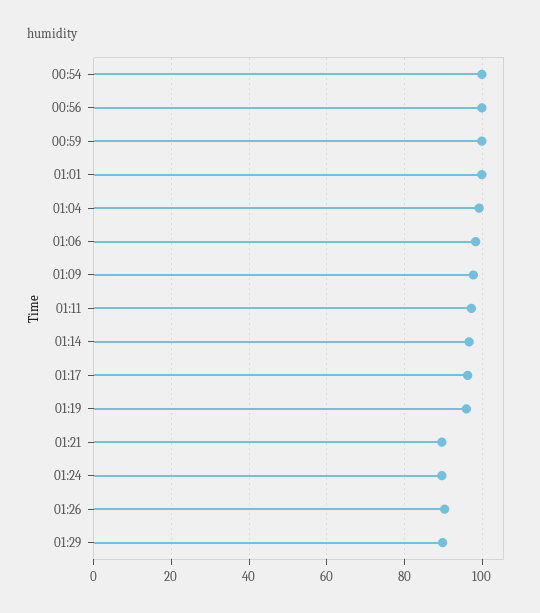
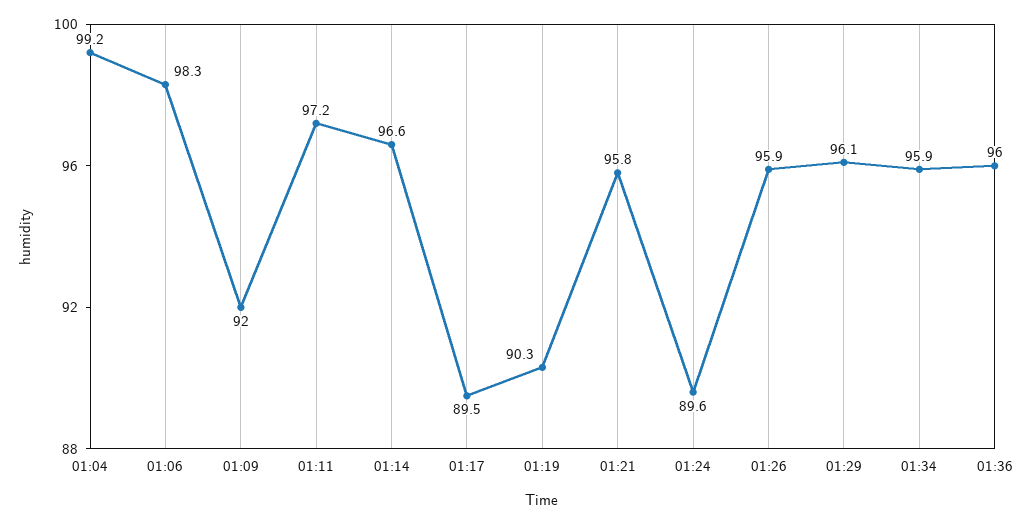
00:54: 100 -> none
00:56: 100 -> none
00:59: 100 -> none
01:01: 100 -> none
01:09: 98 -> 92
01:17: 96 -> 89.5
01:19: 96 -> 90.3
01:21: 90 -> 95.8
01:26: 90 -> 95.9
01:29: 90 -> 96.1
01:34: none -> 95.9
01:36: none -> 96

